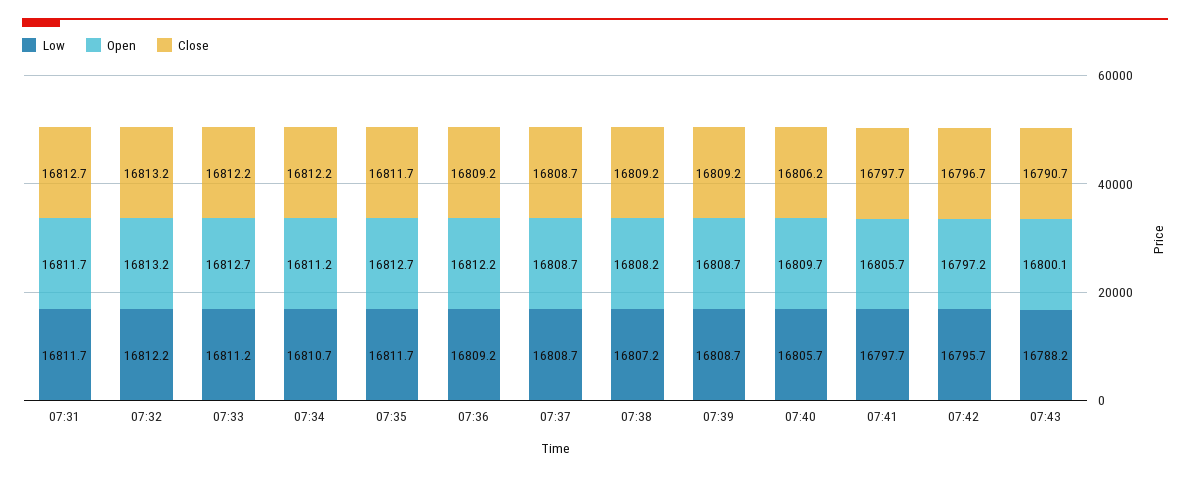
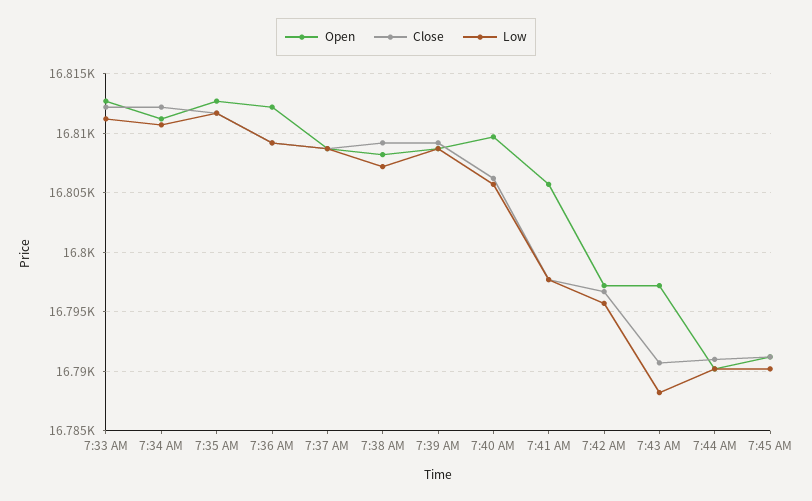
Low, 07:31: 16811.7 -> none
Open, 07:31: 16811.7 -> none
Close, 07:31: 16812.7 -> none
Low, 07:32: 16812.2 -> none
Open, 07:32: 16813.2 -> none
Close, 07:32: 16813.2 -> none
Open, 07:43: 16800.1 -> 16797
Open, 7:44 AM: none -> 16790
Close, 7:44 AM: none -> 16791
Low, 7:44 AM: none -> 16790
Open, 7:45 AM: none -> 16791
Close, 7:45 AM: none -> 16791
Low, 7:45 AM: none -> 16790

